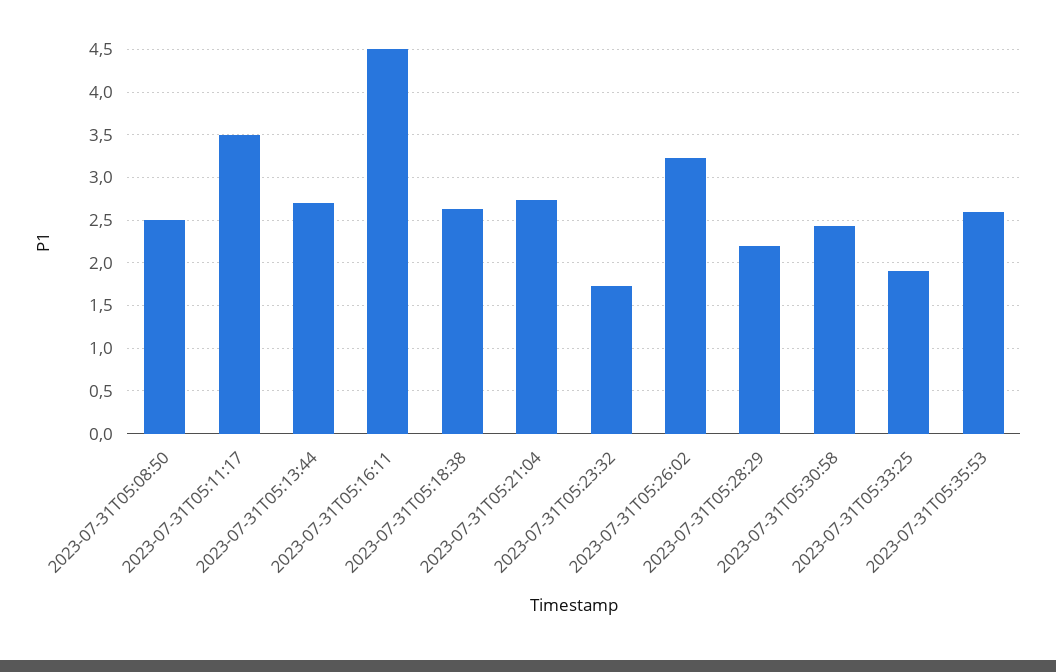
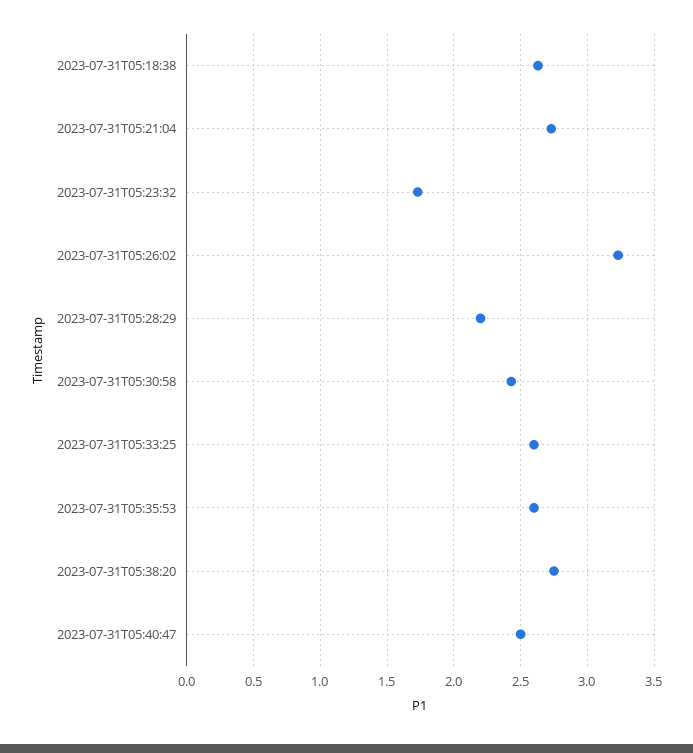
2023-07-31T05:08:50: 2.5 -> none
2023-07-31T05:11:17: 3.5 -> none
2023-07-31T05:13:44: 2.7 -> none
2023-07-31T05:16:11: 4.5 -> none
2023-07-31T05:33:25: 1.9 -> 2.6
2023-07-31T05:38:20: none -> 2.75
2023-07-31T05:40:47: none -> 2.5

